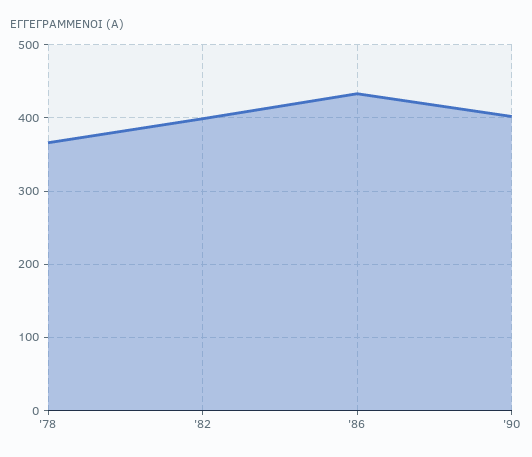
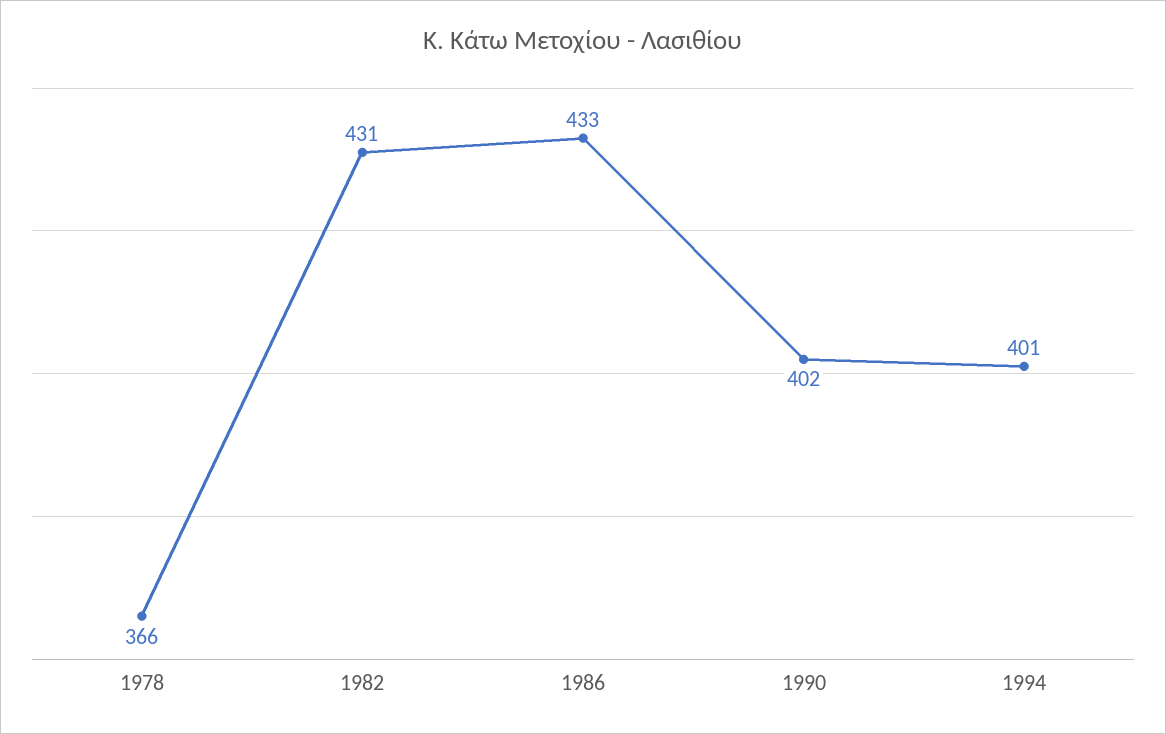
'82: 400 -> 431
1994: none -> 401

